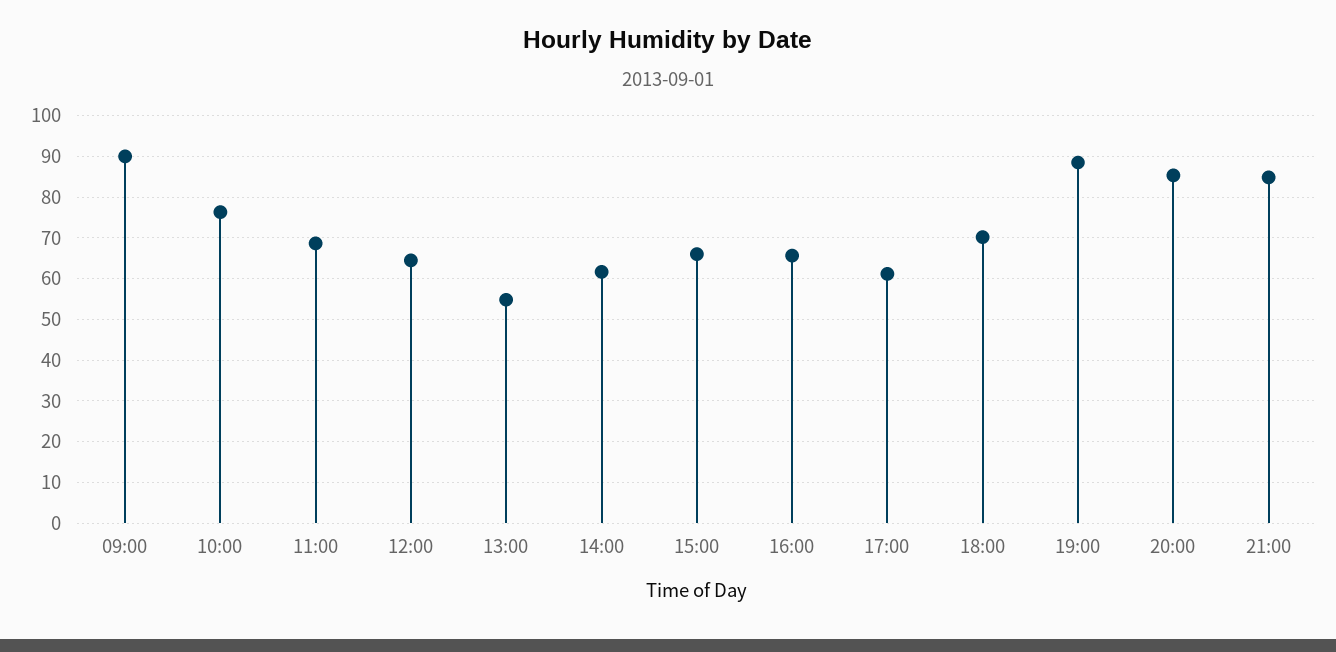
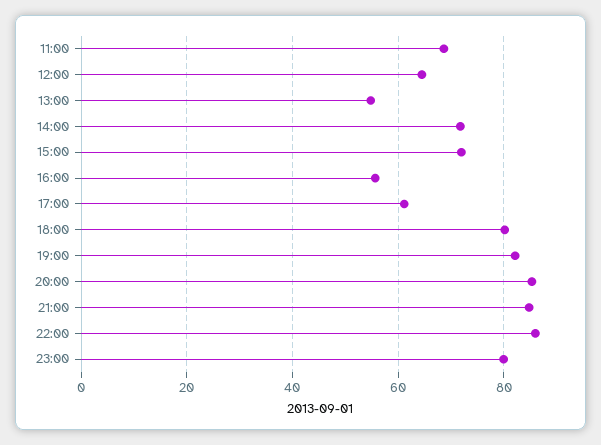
09:00: 90 -> none
10:00: 76 -> none
14:00: 62 -> 72
15:00: 66 -> 72
16:00: 66 -> 56
18:00: 70 -> 80
19:00: 88 -> 82
22:00: none -> 86
23:00: none -> 80

